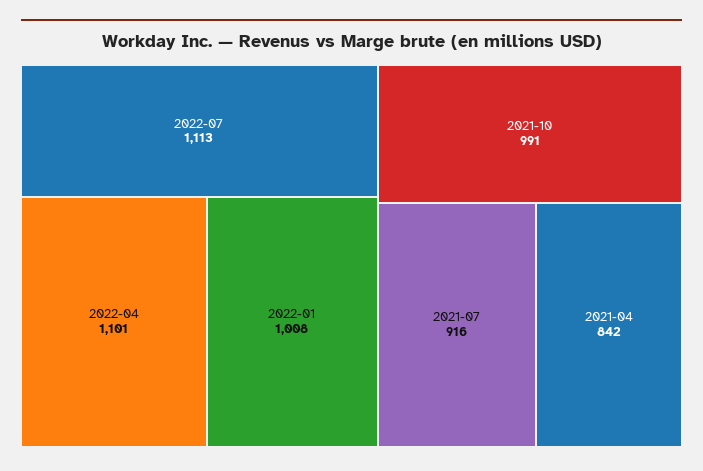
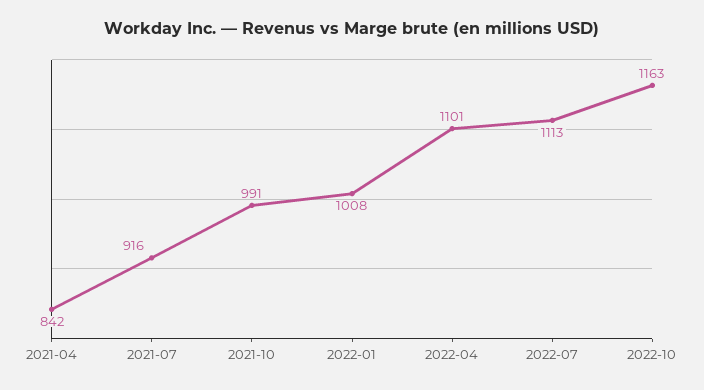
2022-10: none -> 1163

